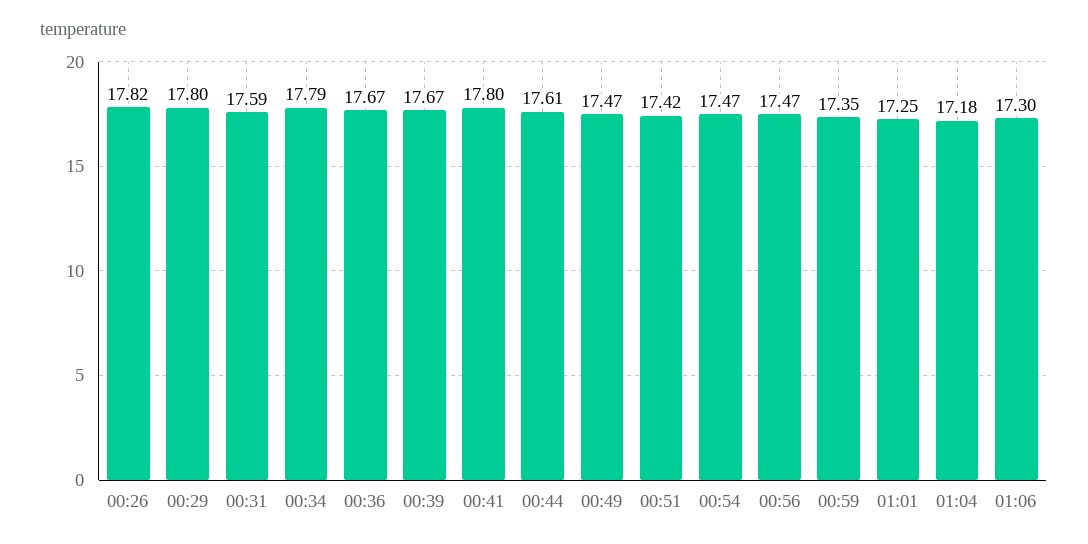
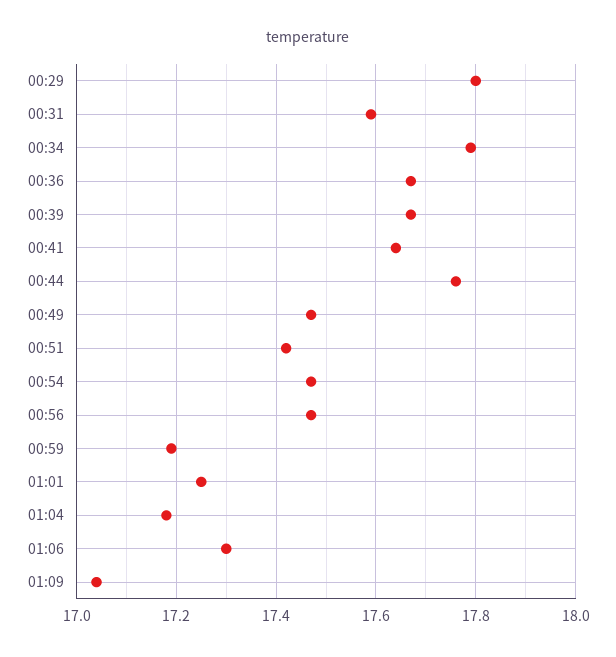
00:26: 17.82 -> none
00:41: 17.8 -> 17.65
00:44: 17.61 -> 17.75
00:59: 17.35 -> 17.2
01:09: none -> 17.05

